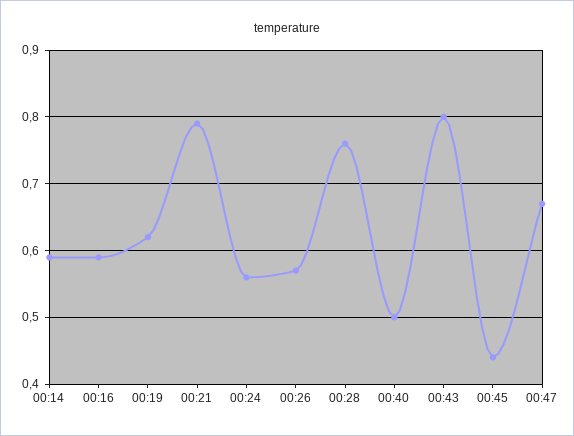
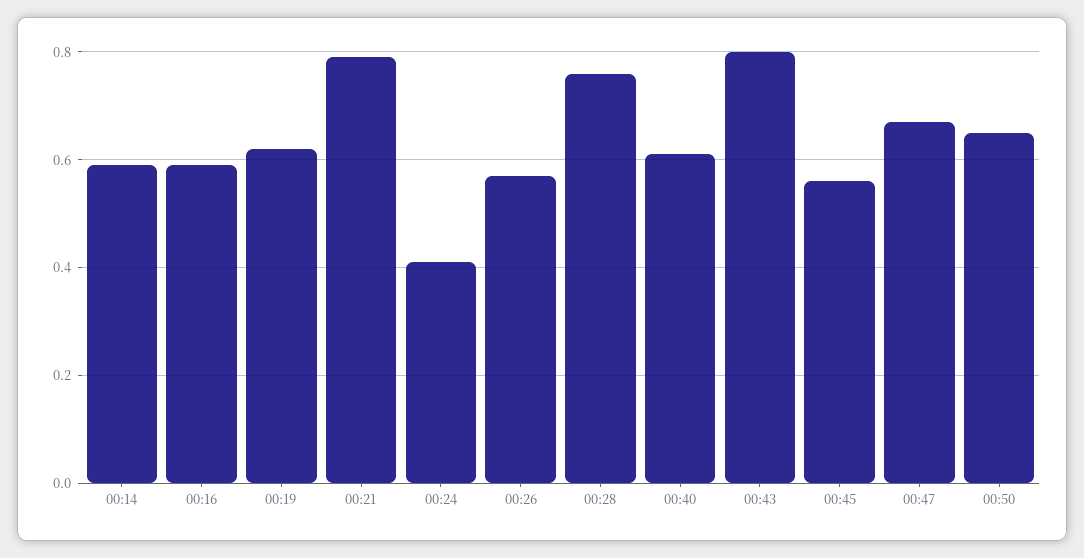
00:24: 0.56 -> 0.4
00:40: 0.5 -> 0.6
00:45: 0.44 -> 0.55
00:50: none -> 0.65

